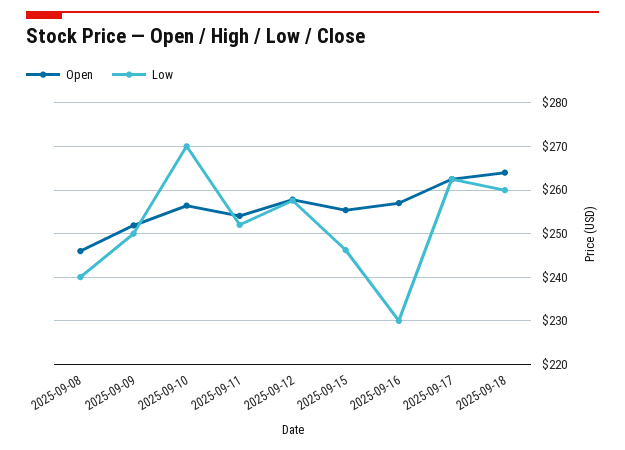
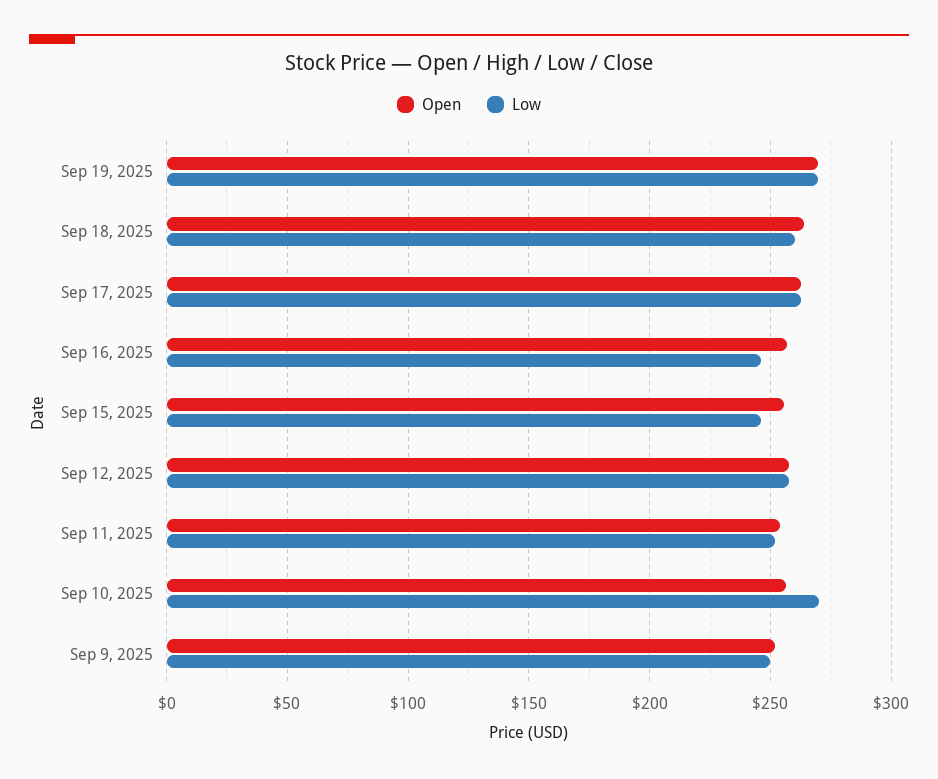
Open, 2025-09-08: 246 -> none
Low, 2025-09-08: 240 -> none
Low, 2025-09-16: 230 -> 245
Open, Sep 19, 2025: none -> 270
Low, Sep 19, 2025: none -> 270

